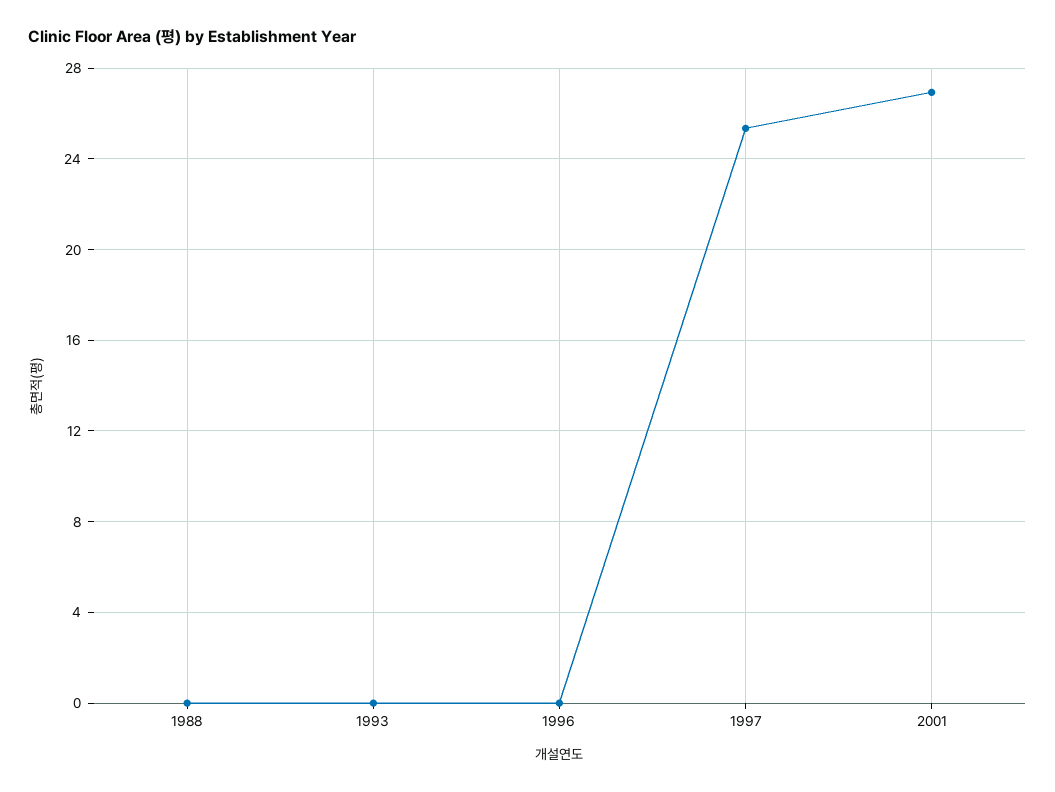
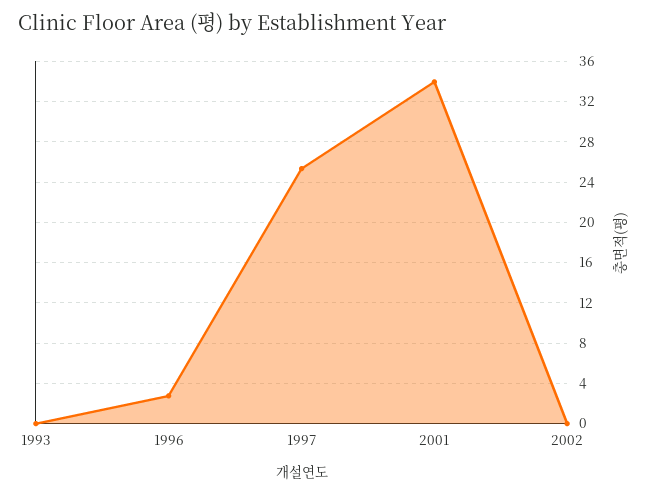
1988: 0 -> none
1996: 0 -> 3
2001: 27 -> 34
2002: none -> 0

